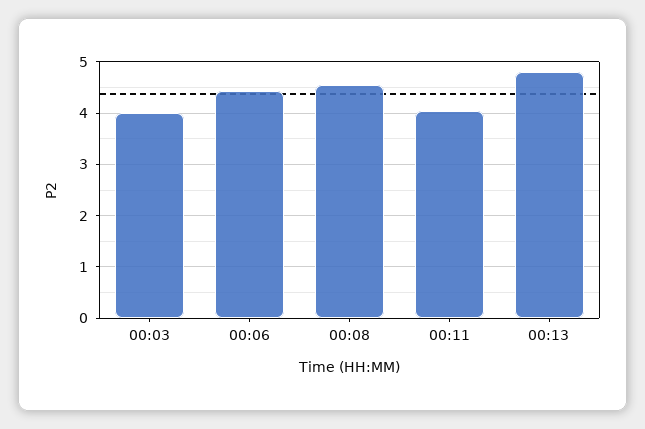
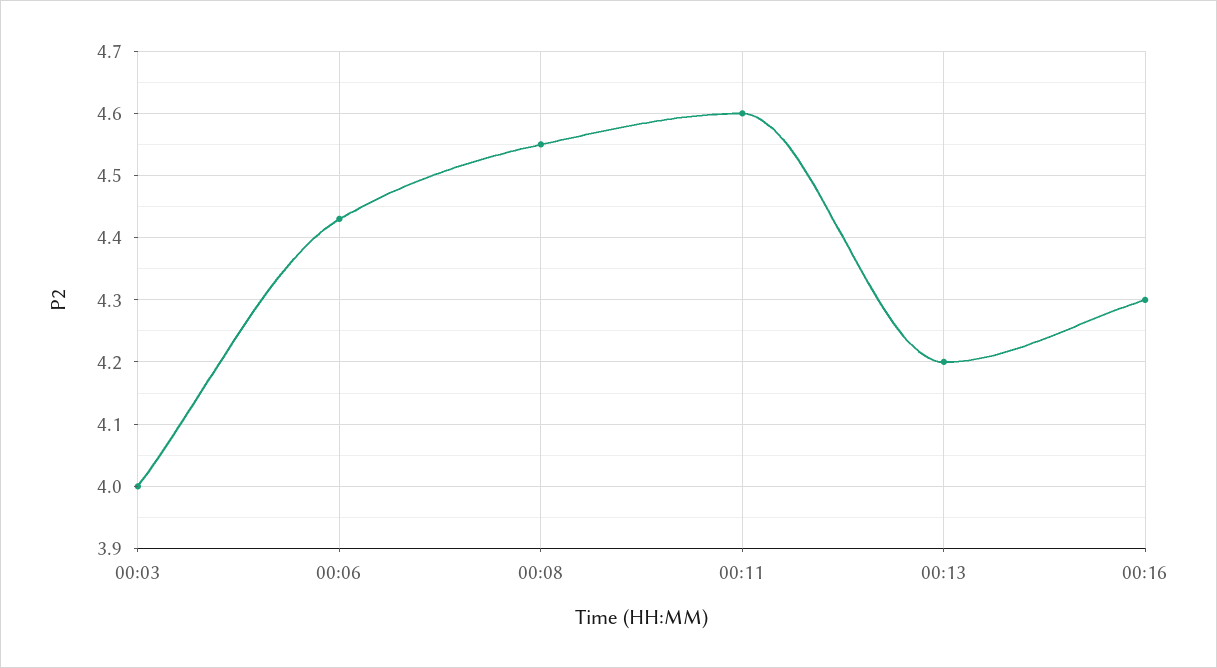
00:11: 4 -> 4.6
00:13: 4.8 -> 4.2
00:16: none -> 4.3

